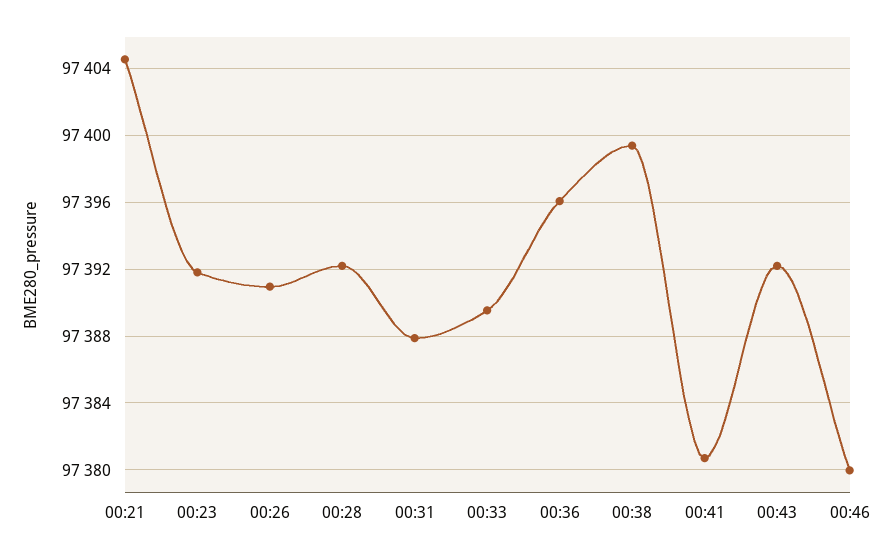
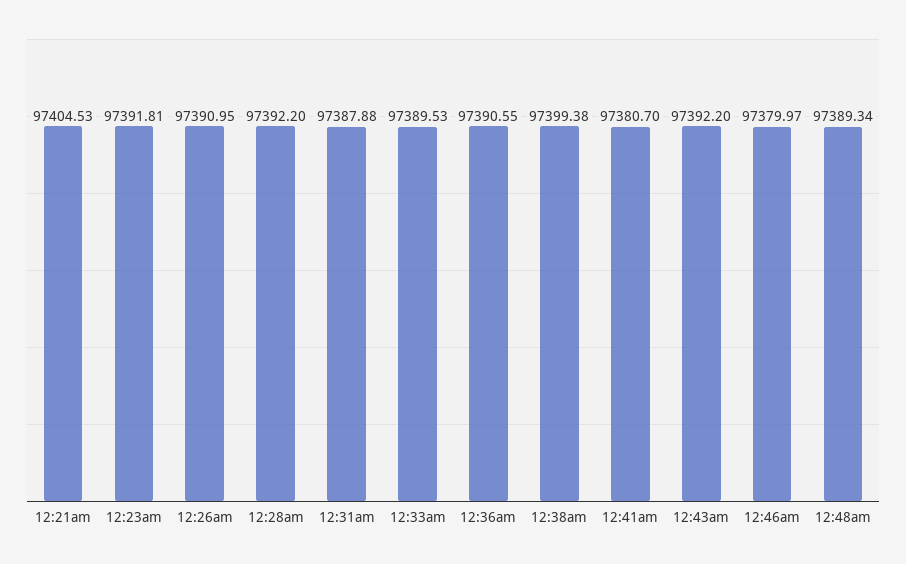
00:36: 97396 -> 97390.55
12:48am: none -> 97389.34

